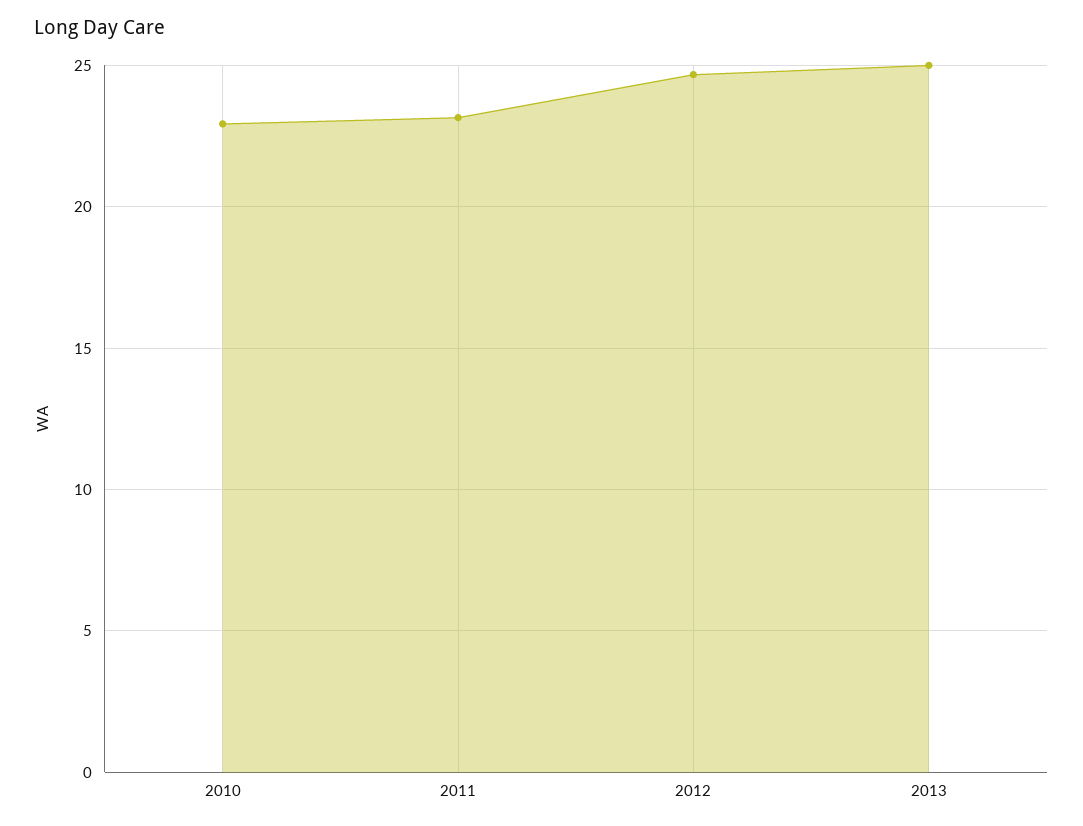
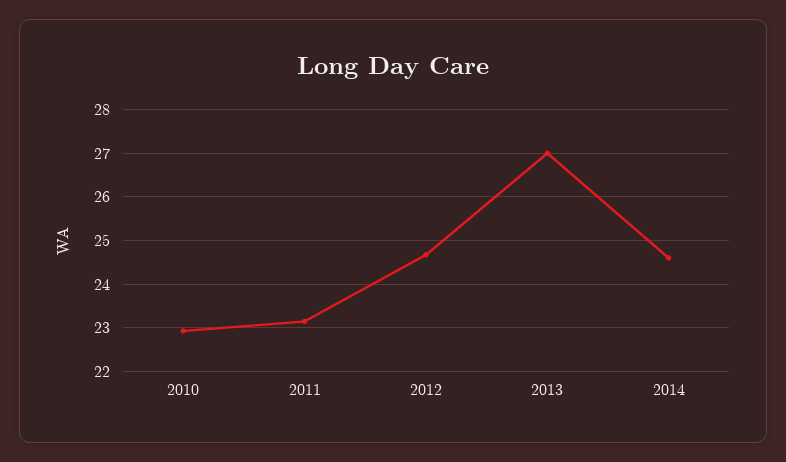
2013: 25 -> 27
2014: none -> 24.6

